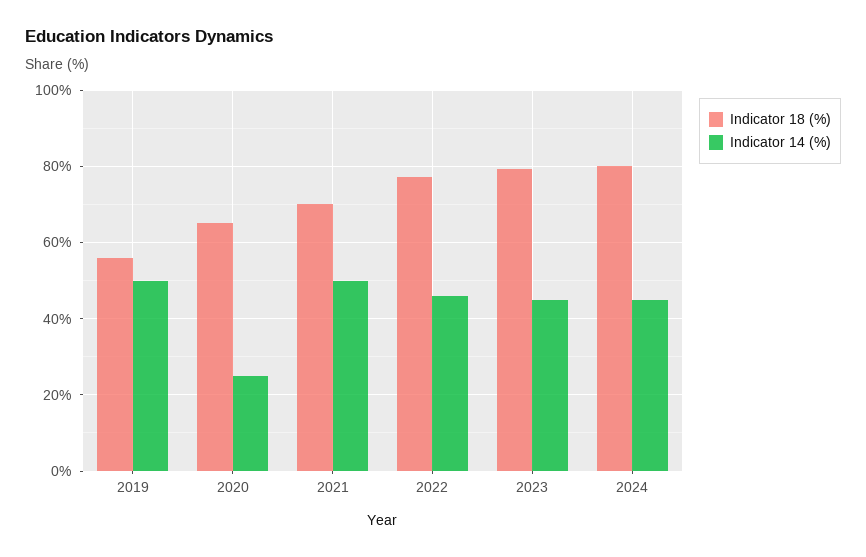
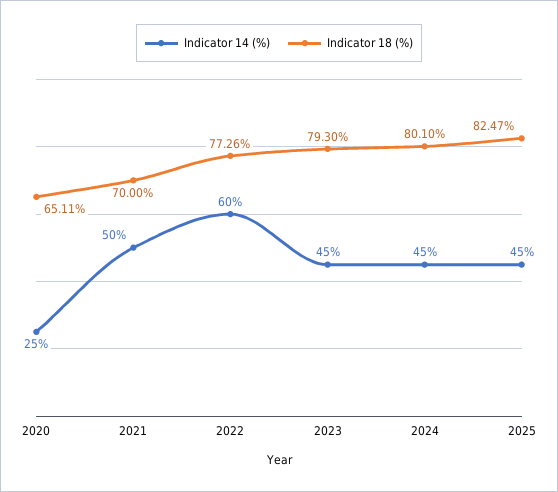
Indicator 18 (%), 2019: 56 -> none
Indicator 14 (%), 2019: 50 -> none
Indicator 14 (%), 2022: 46 -> 60
Indicator 14 (%), 2025: none -> 45
Indicator 18 (%), 2025: none -> 82.47

